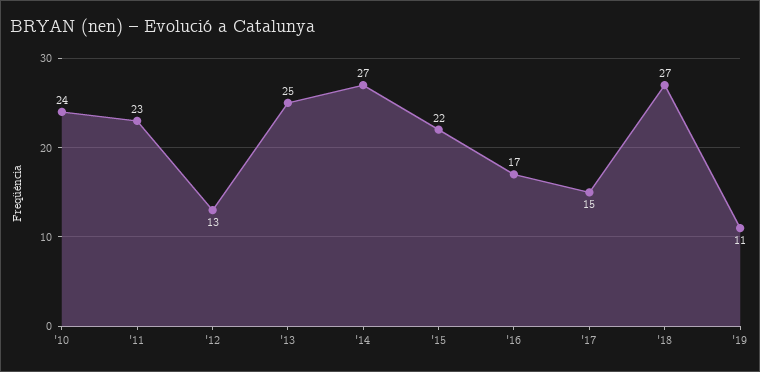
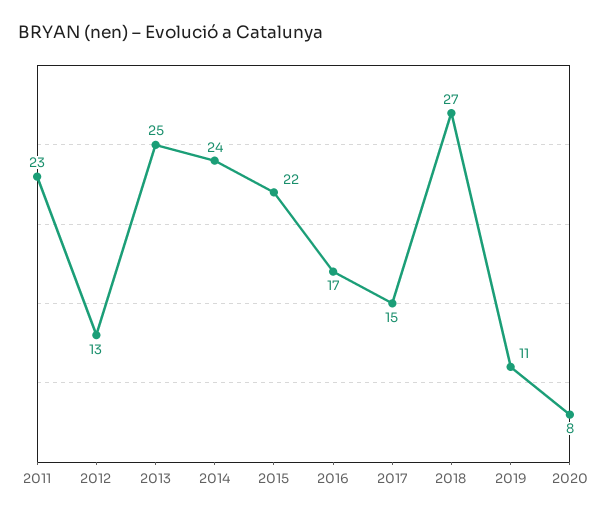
'10: 24 -> none
'14: 27 -> 24
2020: none -> 8

